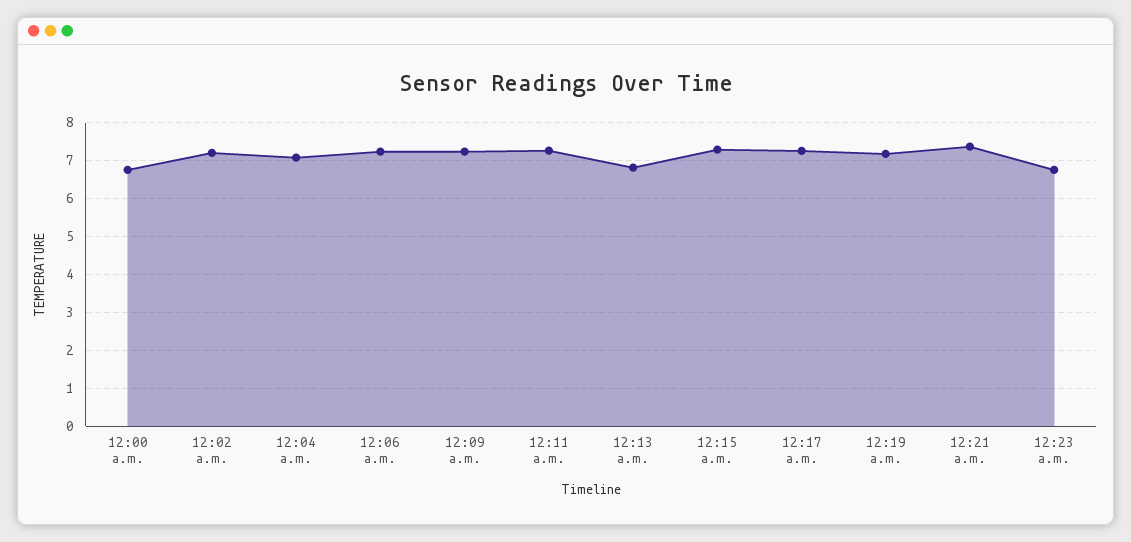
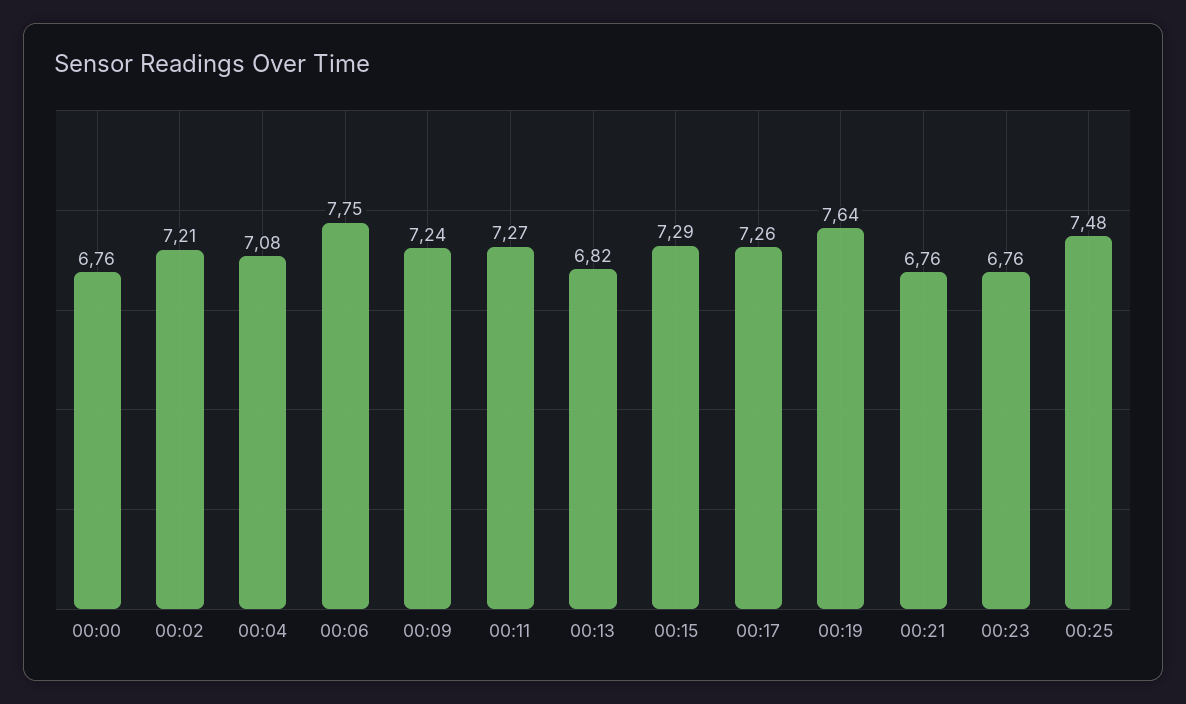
12:06 a.m.: 7.2 -> 7.75
12:19 a.m.: 7.2 -> 7.64
12:21 a.m.: 7.4 -> 6.76
00:25: none -> 7.48

